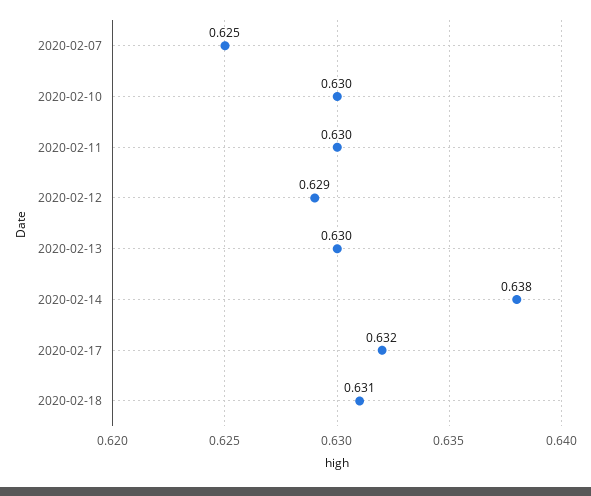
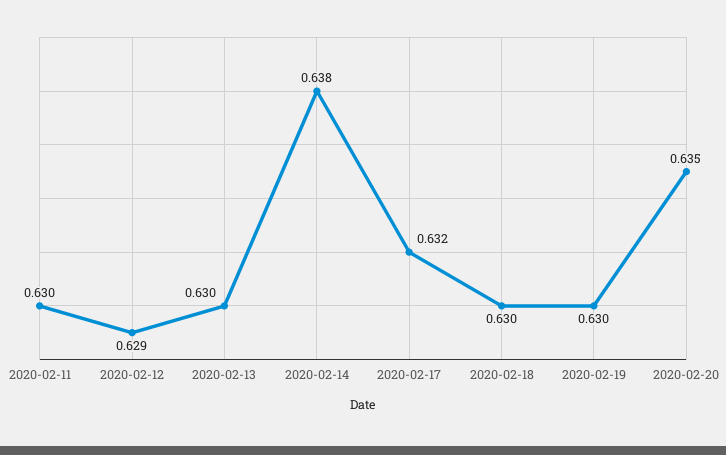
2020-02-07: 0.625 -> none
2020-02-10: 0.63 -> none
2020-02-18: 0.631 -> 0.63
2020-02-19: none -> 0.63
2020-02-20: none -> 0.635

